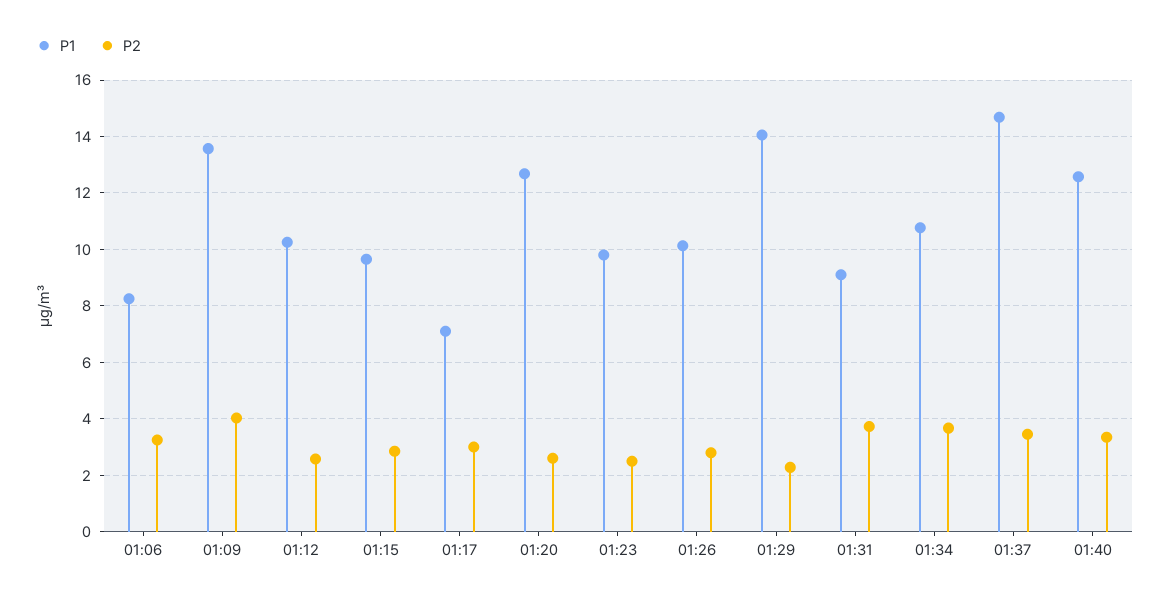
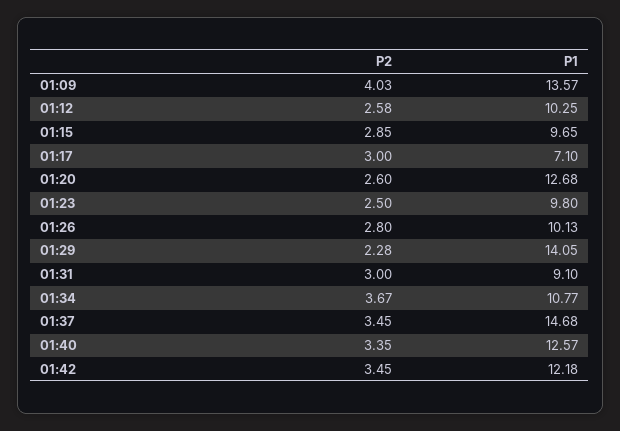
P1, 01:06: 8.25 -> none
P2, 01:06: 3.25 -> none
P2, 01:31: 3.75 -> 3
P2, 01:42: none -> 3.45
P1, 01:42: none -> 12.18

